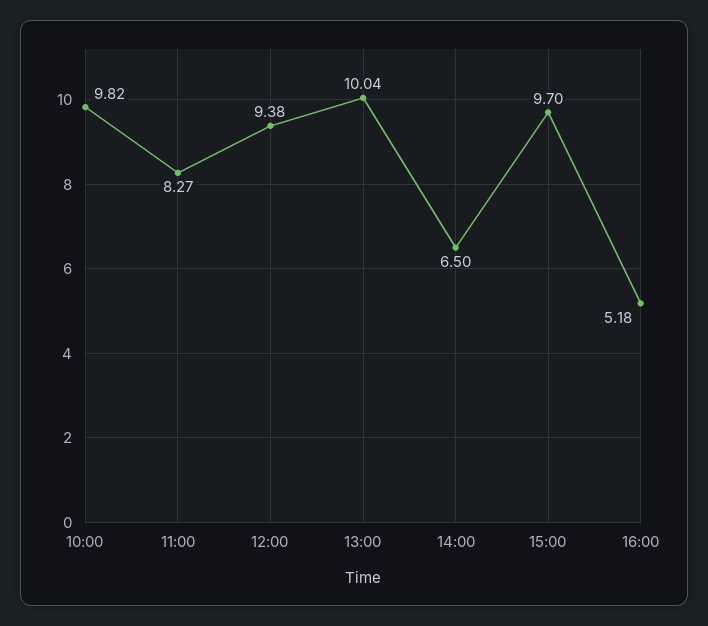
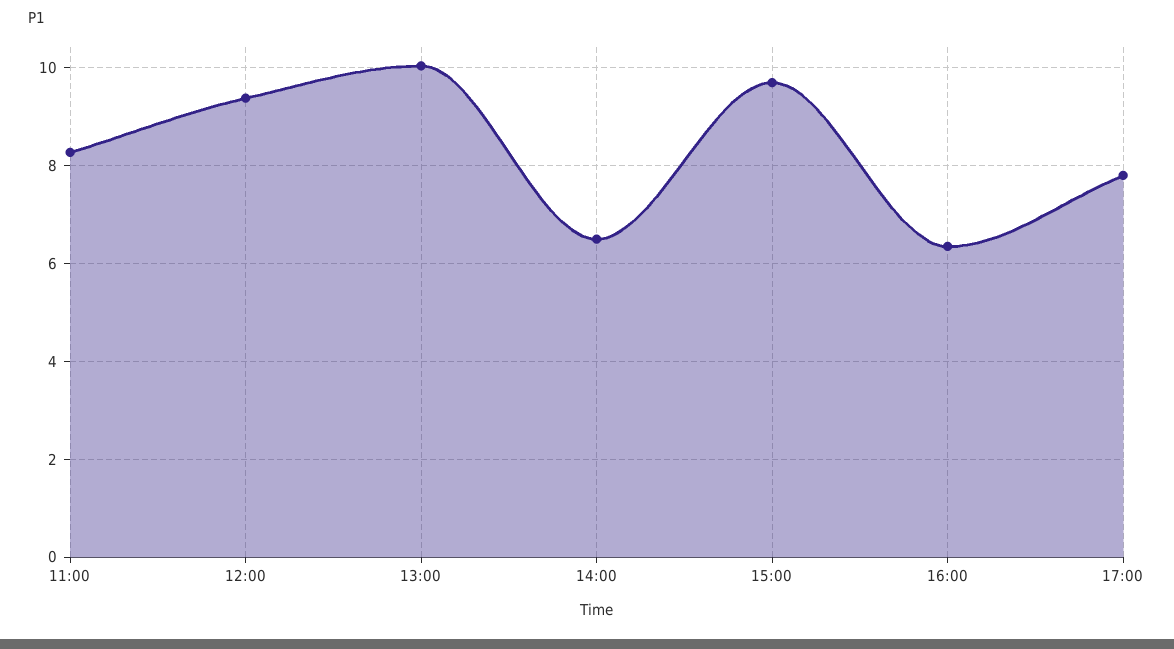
10:00: 9.82 -> none
16:00: 5.18 -> 6.4
17:00: none -> 7.8

